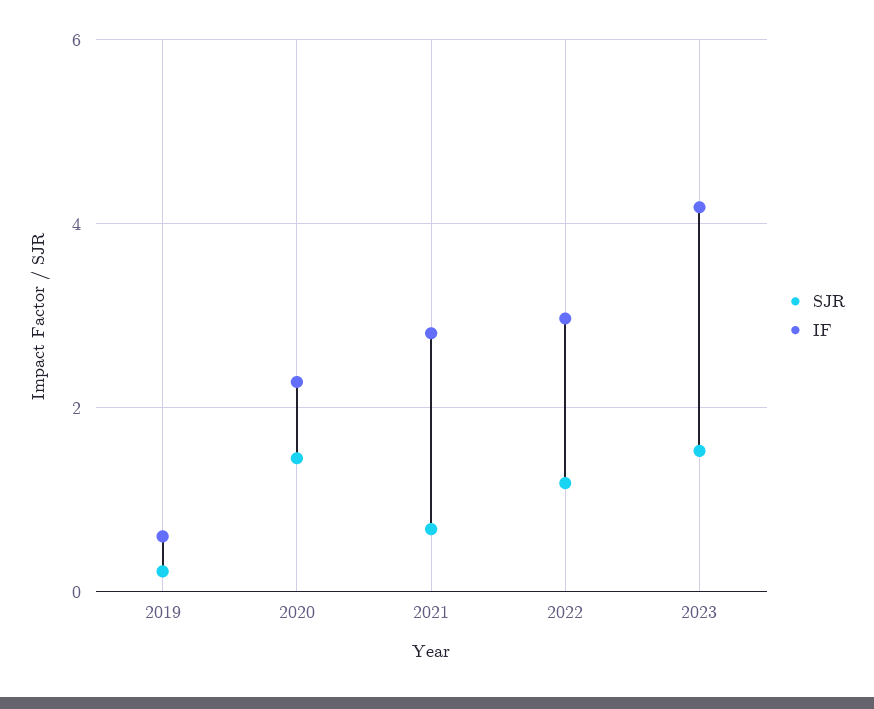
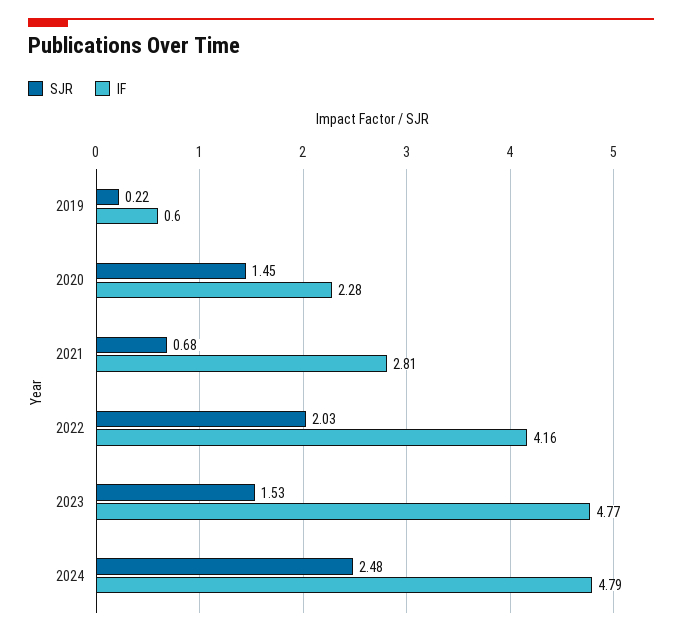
SJR, 2022: 1.2 -> 2.03
IF, 2022: 3 -> 4.16
IF, 2023: 4.2 -> 4.77
SJR, 2024: none -> 2.48
IF, 2024: none -> 4.79

